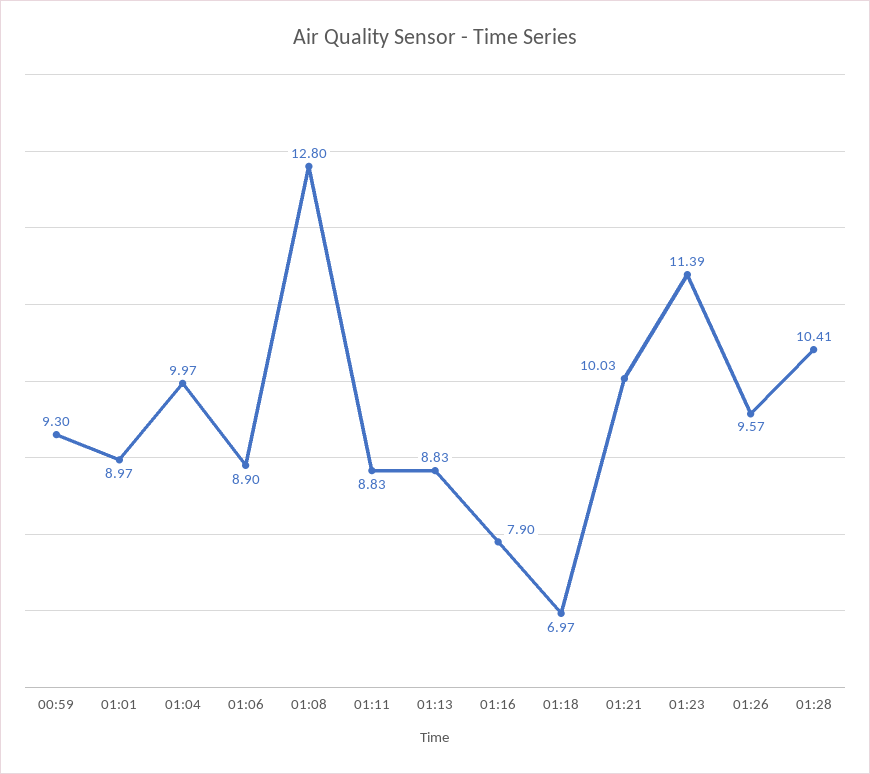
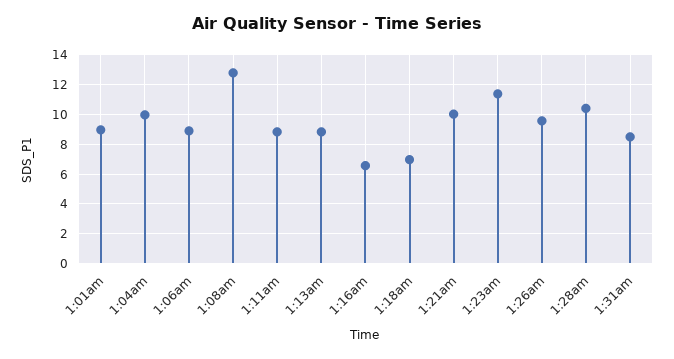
00:59: 9.3 -> none
01:16: 7.9 -> 6.5
1:31am: none -> 8.5

